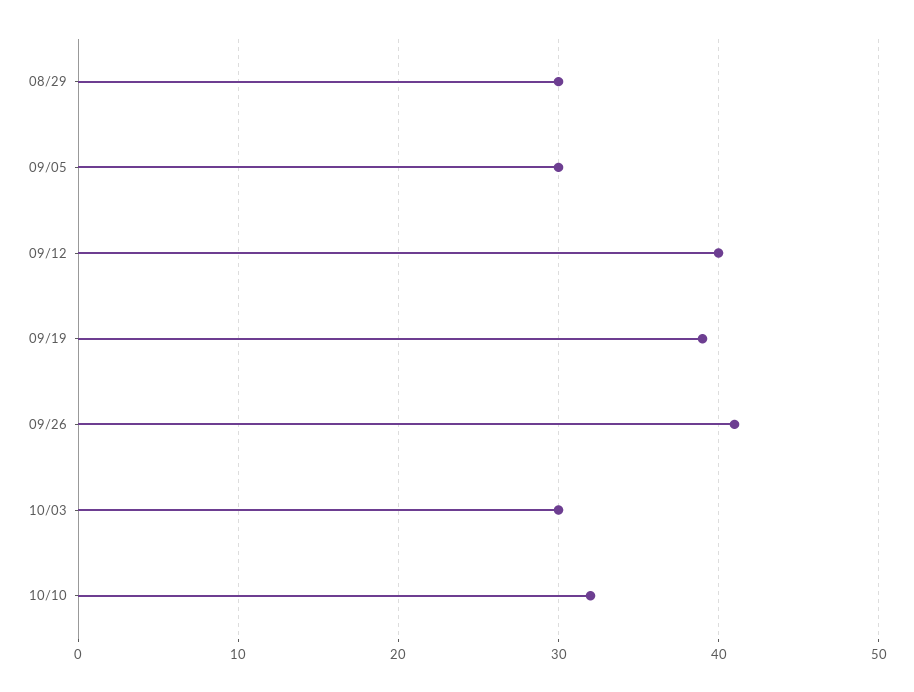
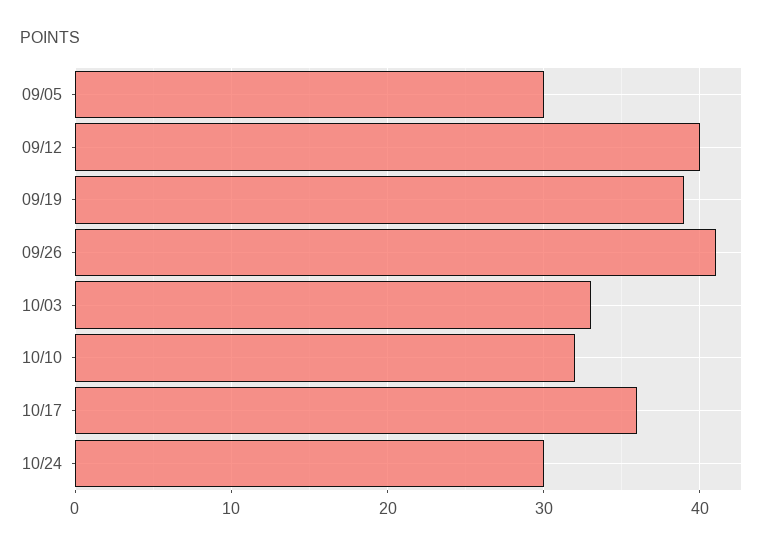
08/29: 30 -> none
10/03: 30 -> 33
10/17: none -> 36
10/24: none -> 30

